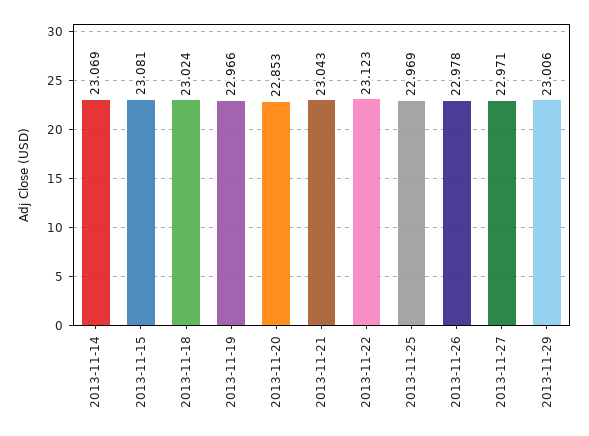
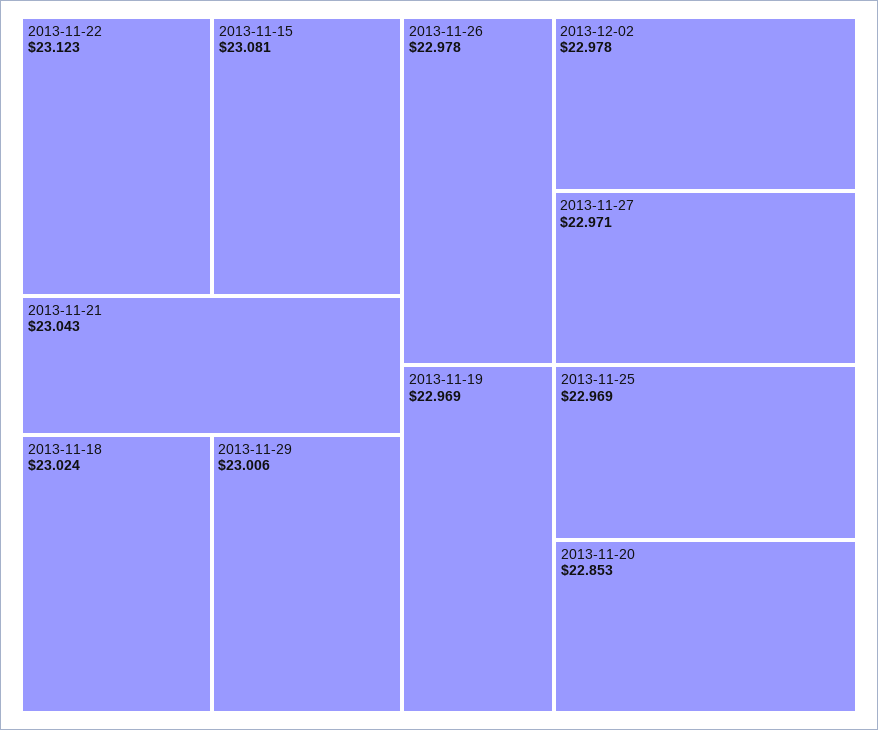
2013-11-14: 23.069 -> none
2013-11-19: 22.966 -> 22.969
2013-12-02: none -> 22.978

